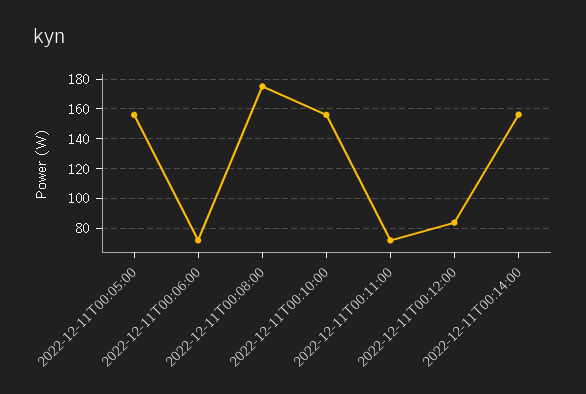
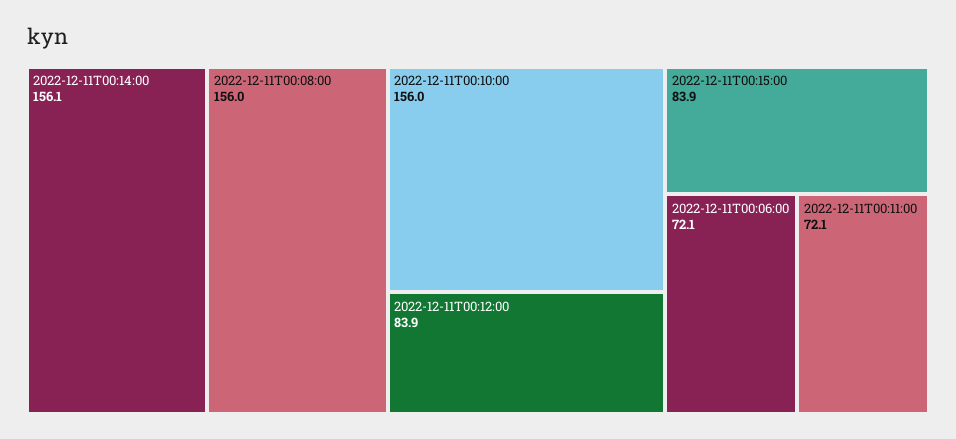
2022-12-11T00:05:00: 155 -> none
2022-12-11T00:08:00: 175 -> 156
2022-12-11T00:15:00: none -> 83.9

